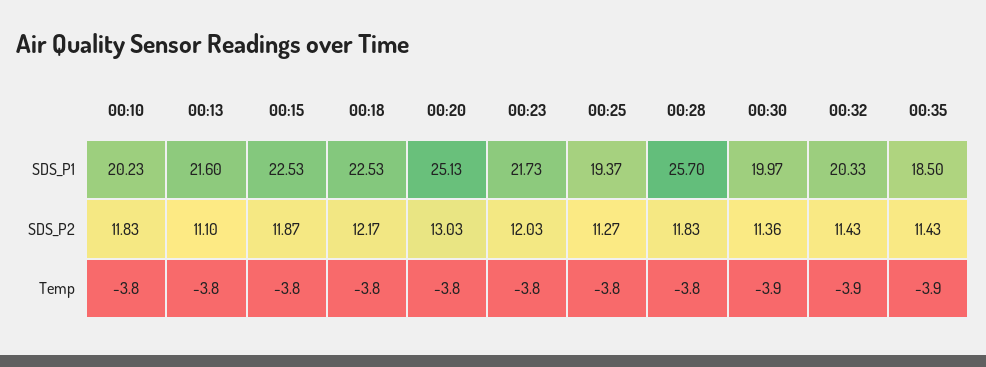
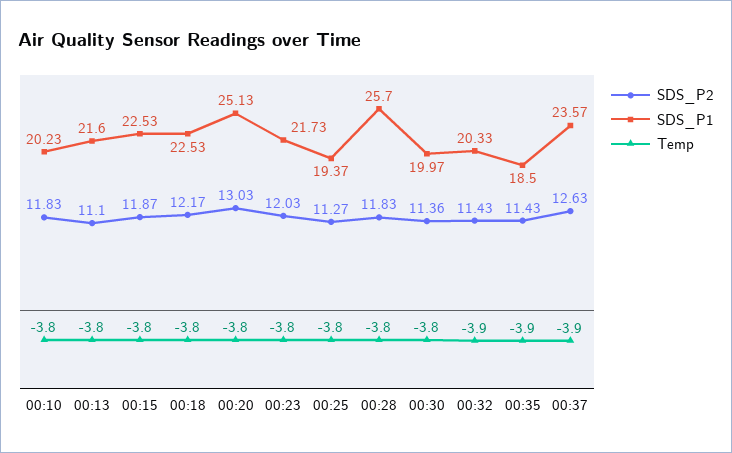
Temp, 00:30: -3.9 -> -3.8
SDS_P2, 00:37: none -> 12.63
SDS_P1, 00:37: none -> 23.57
Temp, 00:37: none -> -3.9

